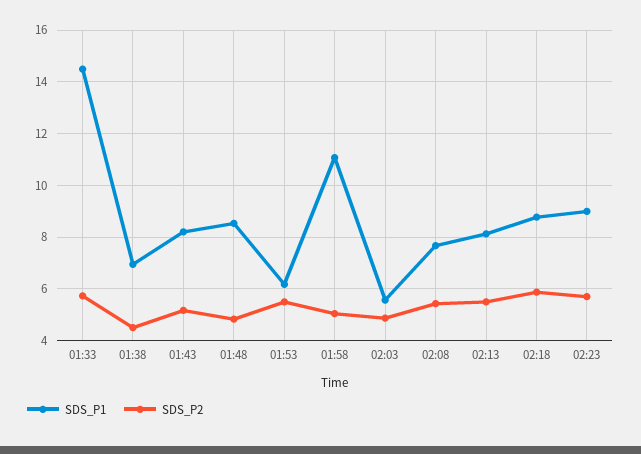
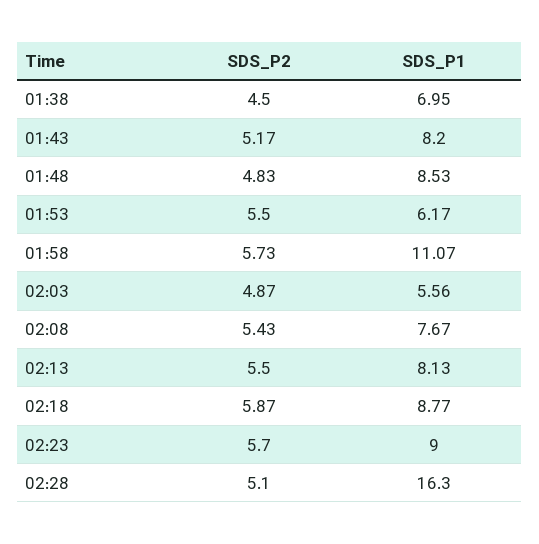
SDS_P1, 01:33: 14.5 -> none
SDS_P2, 01:33: 5.75 -> none
SDS_P2, 01:58: 5 -> 5.73
SDS_P2, 02:28: none -> 5.1
SDS_P1, 02:28: none -> 16.3

